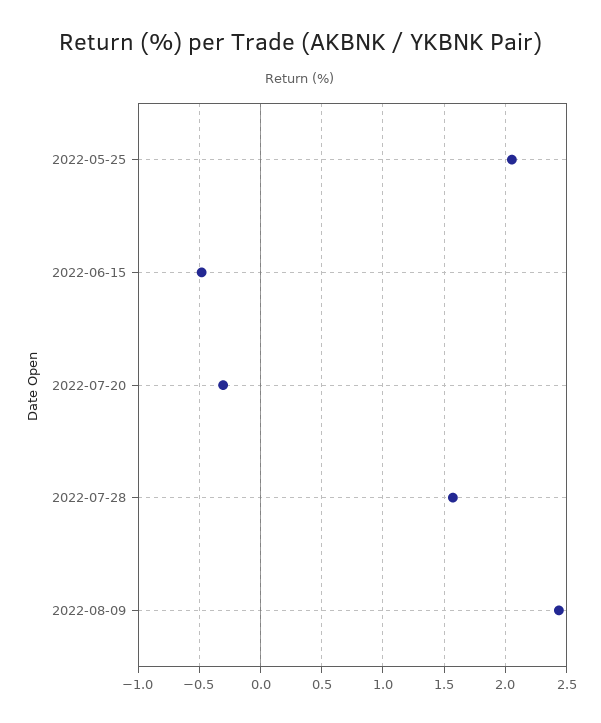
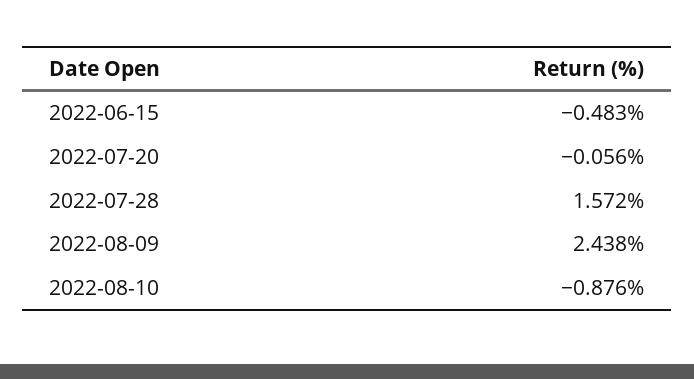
2022-05-25: 2.05 -> none
2022-07-20: -0.3 -> -0.056
2022-08-10: none -> -0.876

